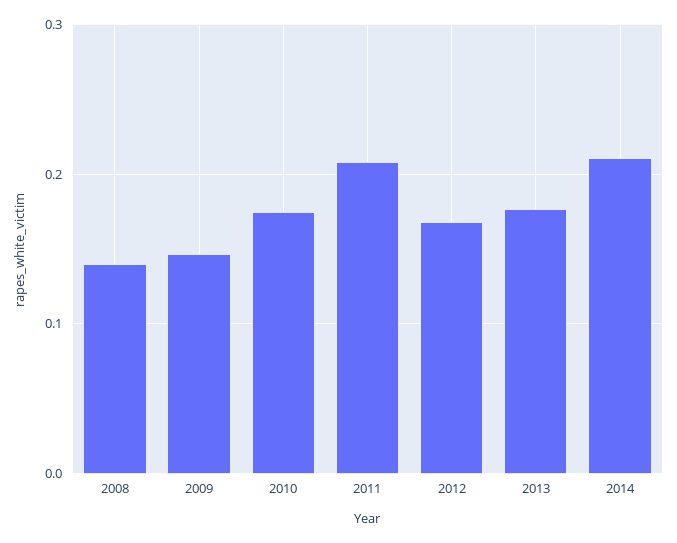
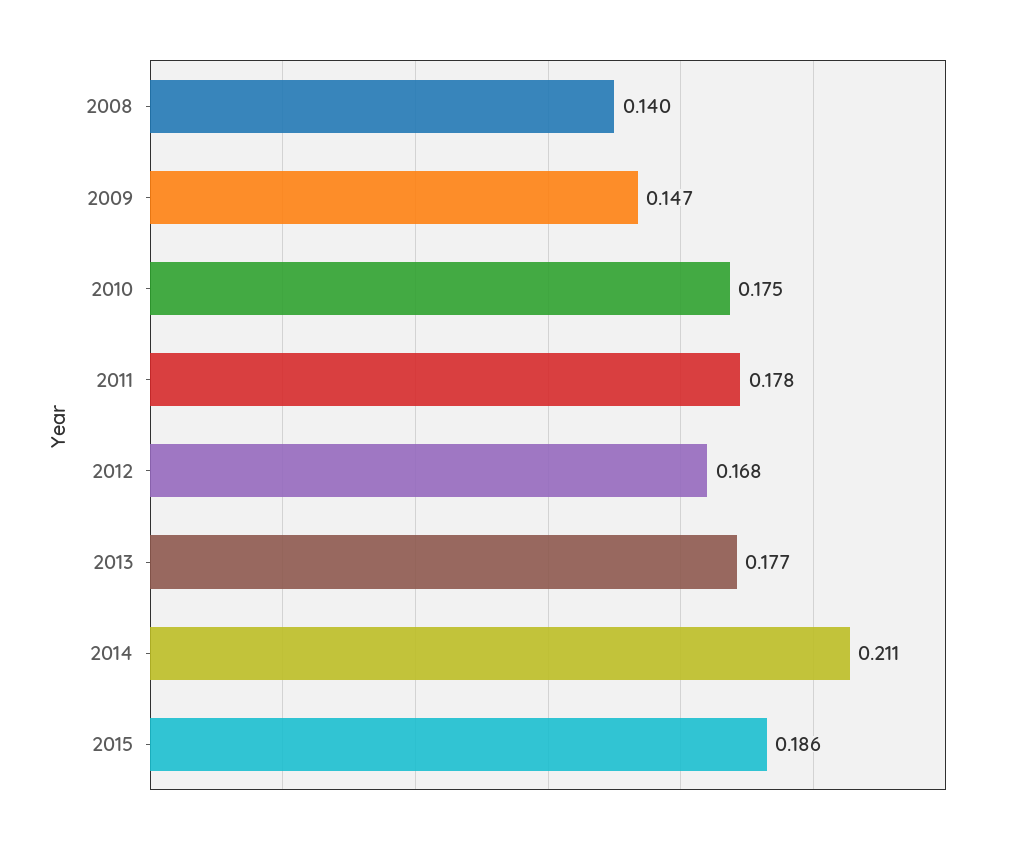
2011: 0.21 -> 0.178
2015: none -> 0.186

